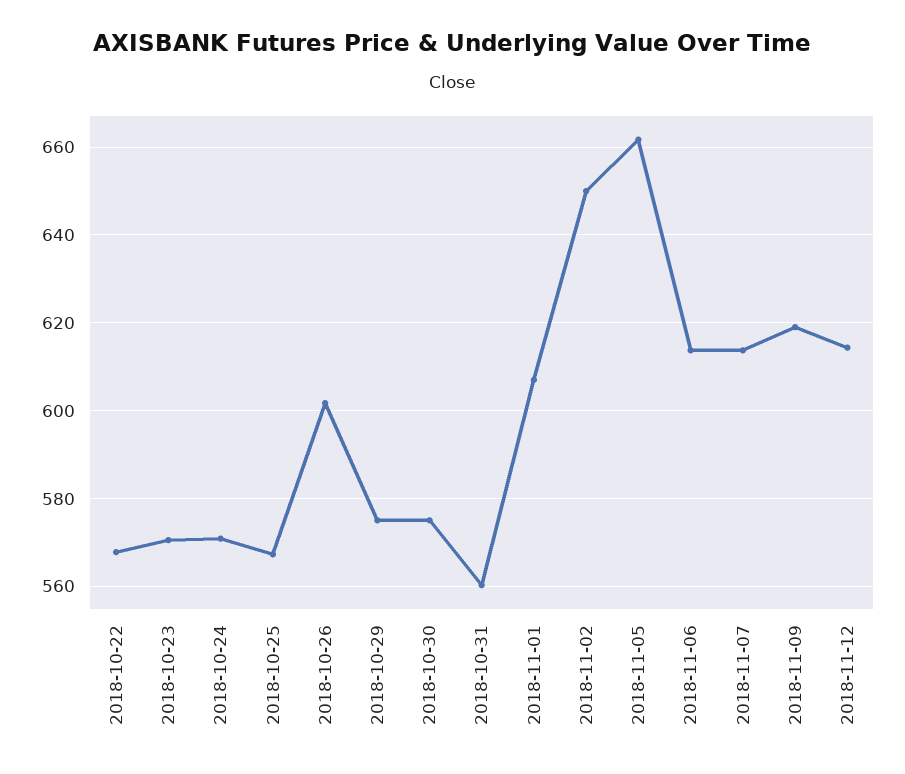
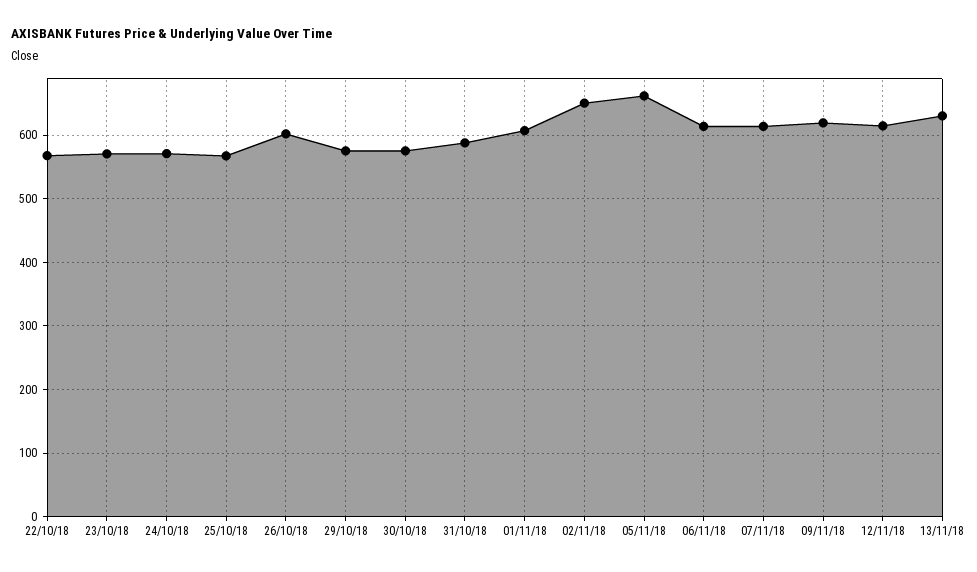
2018-10-31: 560 -> 590
13/11/18: none -> 630

